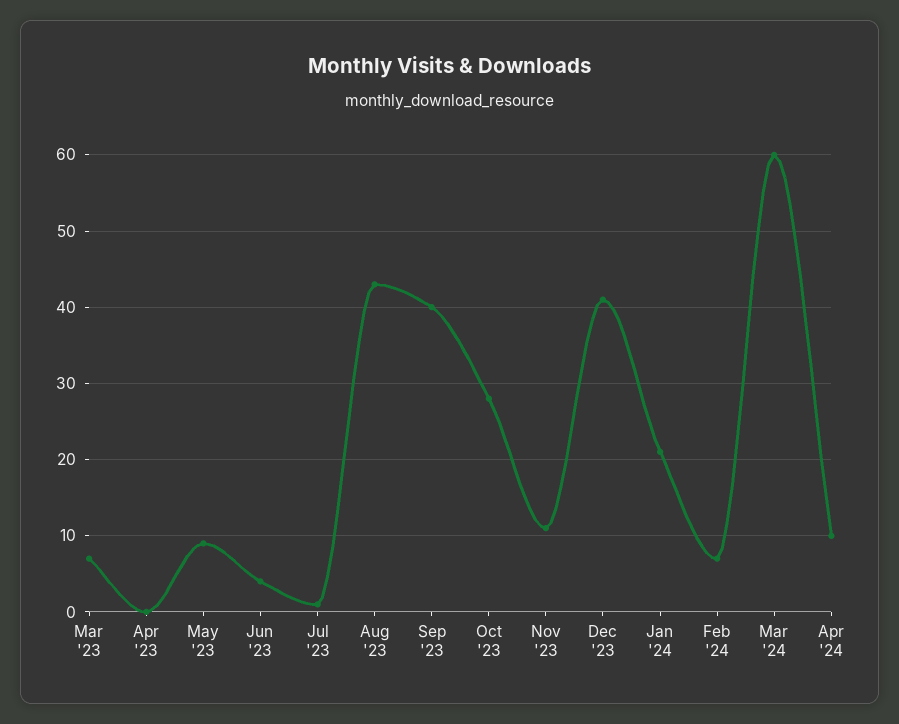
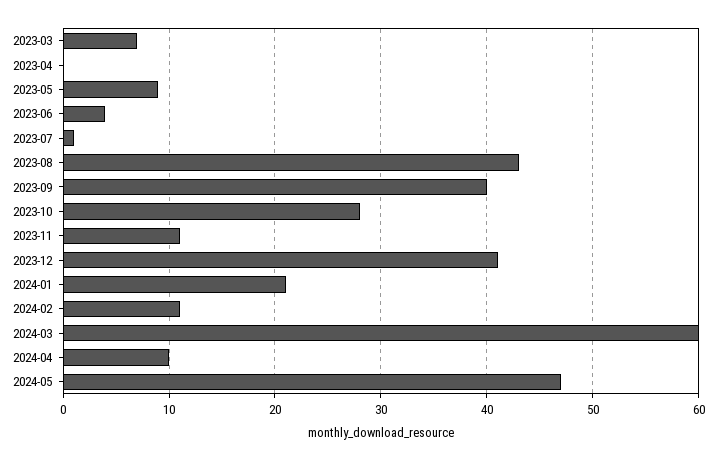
Feb '24: 7 -> 11
2024-05: none -> 47

